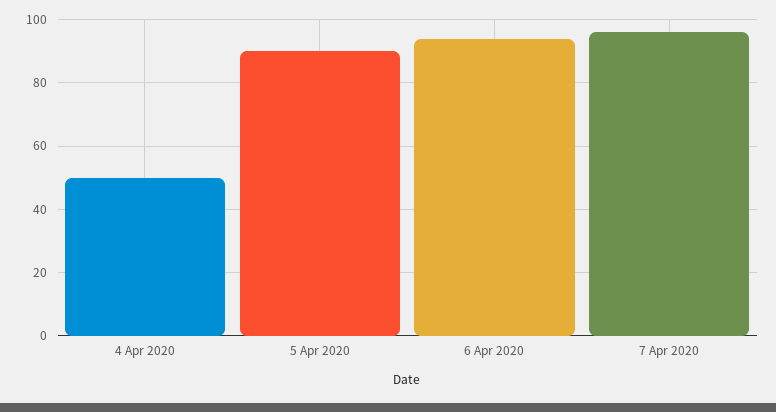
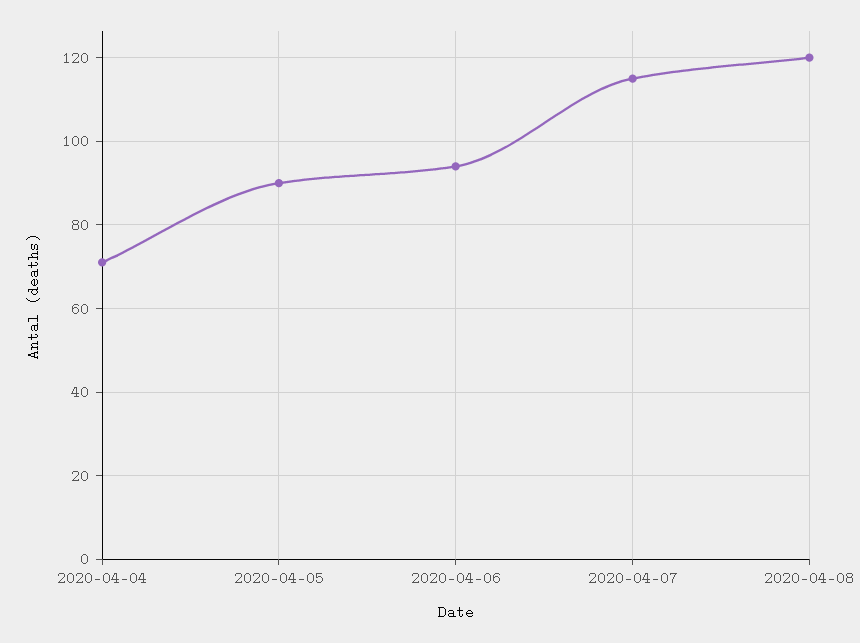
4 Apr 2020: 50 -> 70
7 Apr 2020: 95 -> 115
2020-04-08: none -> 120

